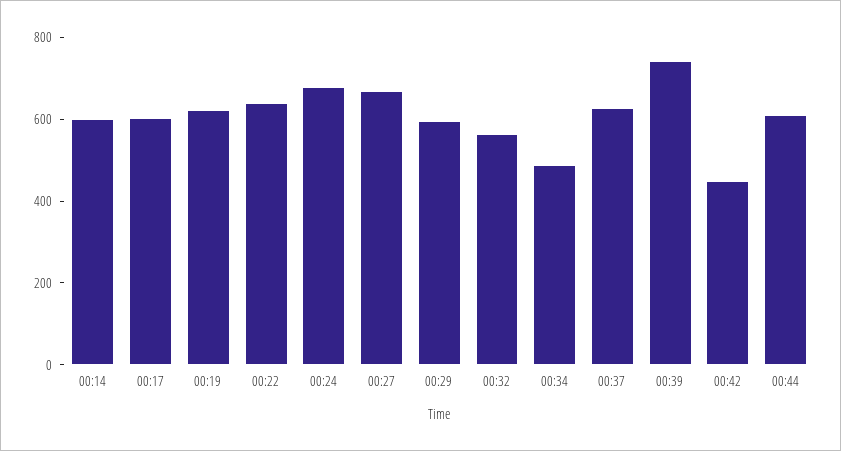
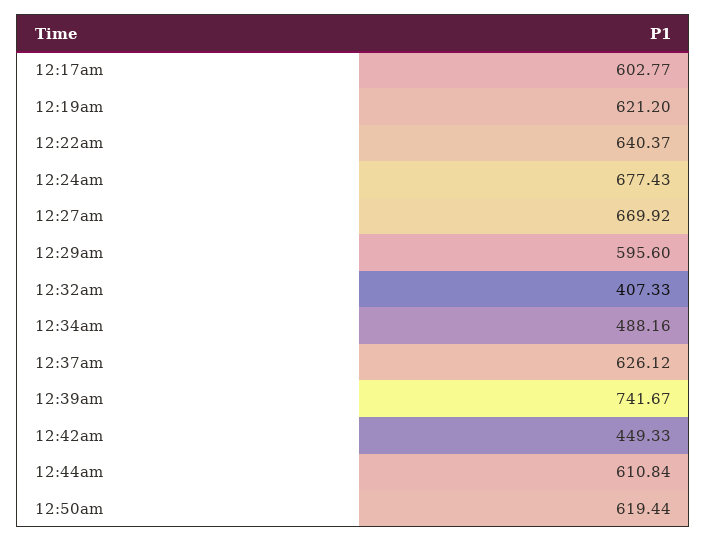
00:14: 600 -> none
00:32: 550 -> 407.33
12:50am: none -> 619.44

